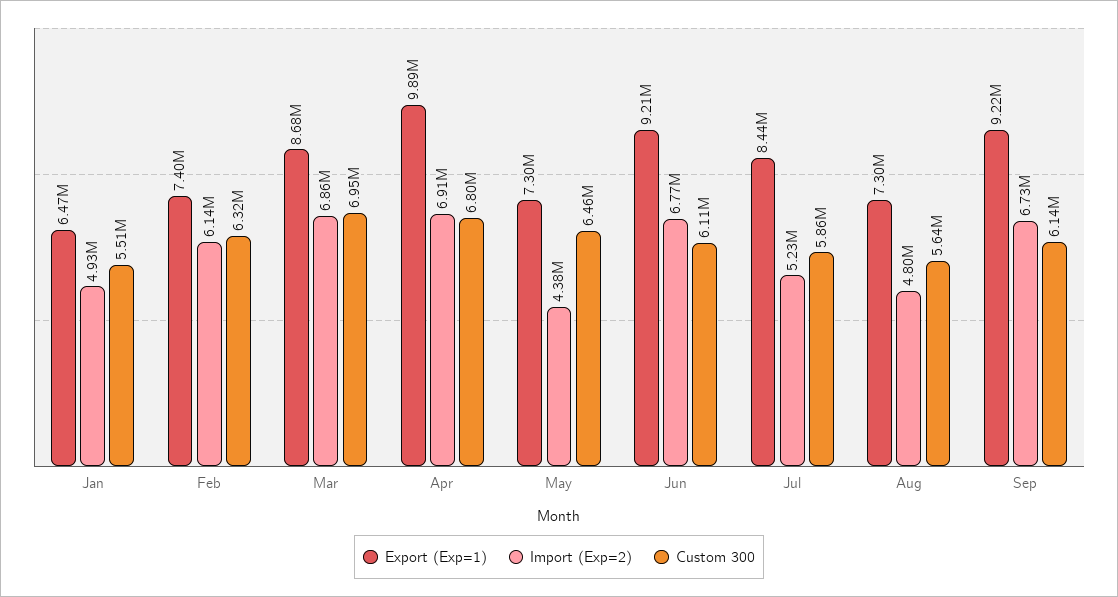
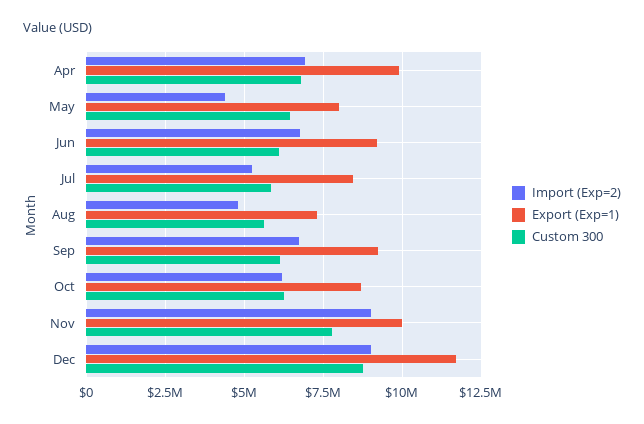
Export (Exp=1), Jan: 6470000 -> none
Import (Exp=2), Jan: 4930000 -> none
Custom 300, Jan: 5510000 -> none
Export (Exp=1), Feb: 7400000 -> none
Import (Exp=2), Feb: 6140000 -> none
Custom 300, Feb: 6320000 -> none
Export (Exp=1), Mar: 8680000 -> none
Import (Exp=2), Mar: 6860000 -> none
Custom 300, Mar: 6950000 -> none
Export (Exp=1), May: 7300000 -> 8000000
Import (Exp=2), Oct: none -> 6250000
Export (Exp=1), Oct: none -> 8750000
Custom 300, Oct: none -> 6250000
Import (Exp=2), Nov: none -> 9000000
Export (Exp=1), Nov: none -> 10000000
Custom 300, Nov: none -> 7750000
Import (Exp=2), Dec: none -> 9000000
Export (Exp=1), Dec: none -> 11750000
Custom 300, Dec: none -> 8750000

